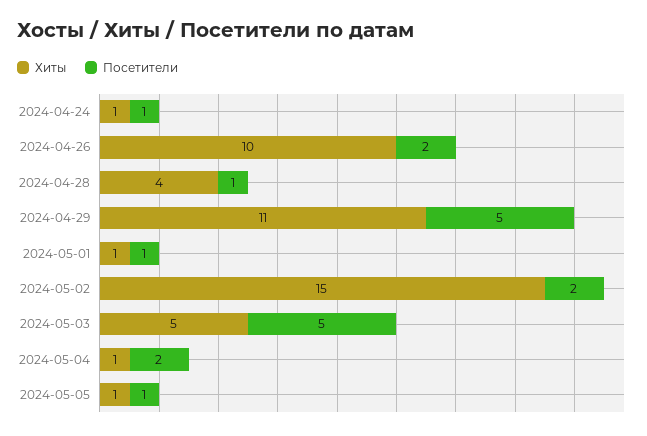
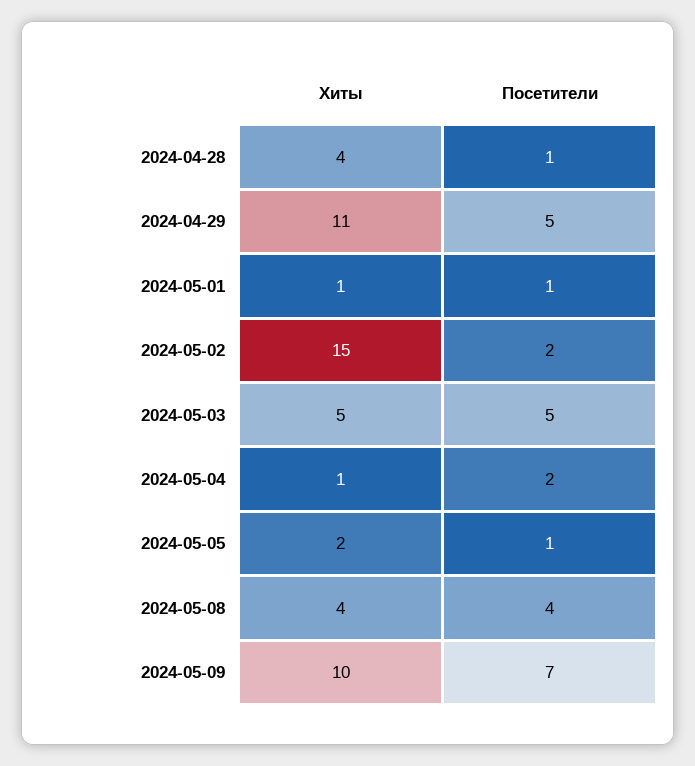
Хиты, 2024-04-24: 1 -> none
Посетители, 2024-04-24: 1 -> none
Хиты, 2024-04-26: 10 -> none
Посетители, 2024-04-26: 2 -> none
Хиты, 2024-05-05: 1 -> 2
Хиты, 2024-05-08: none -> 4
Посетители, 2024-05-08: none -> 4
Хиты, 2024-05-09: none -> 10
Посетители, 2024-05-09: none -> 7

